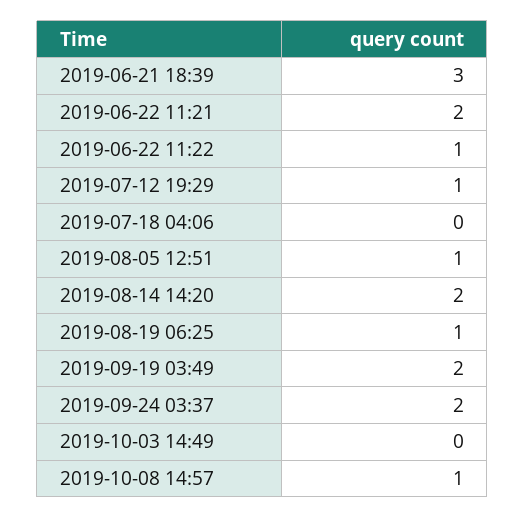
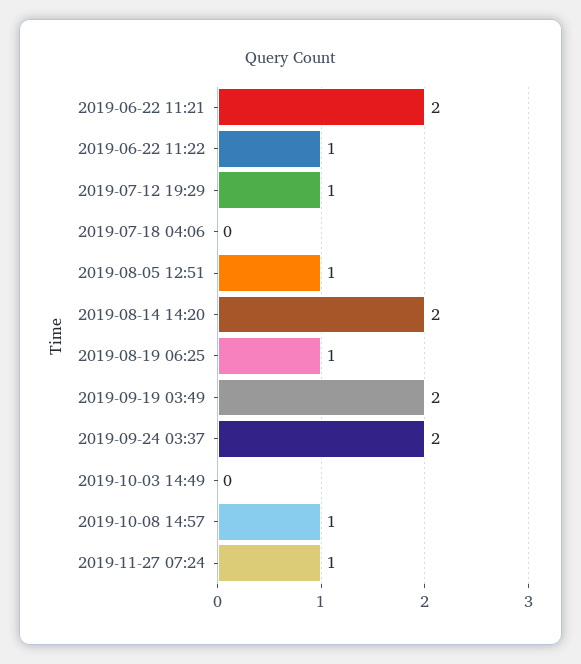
2019-06-21 18:39: 3 -> none
2019-11-27 07:24: none -> 1

